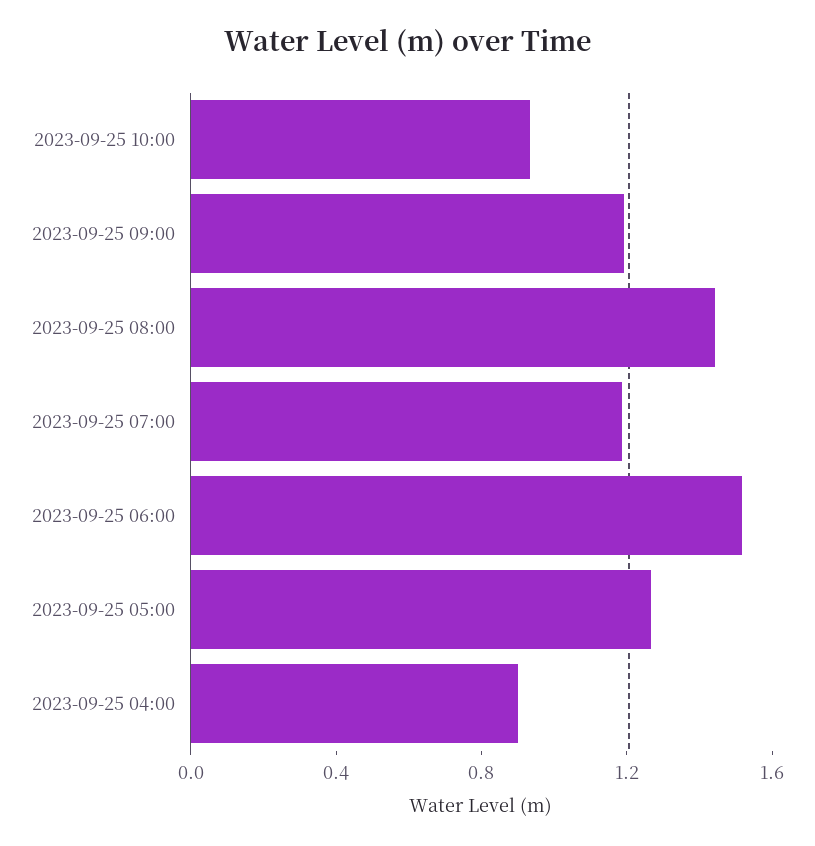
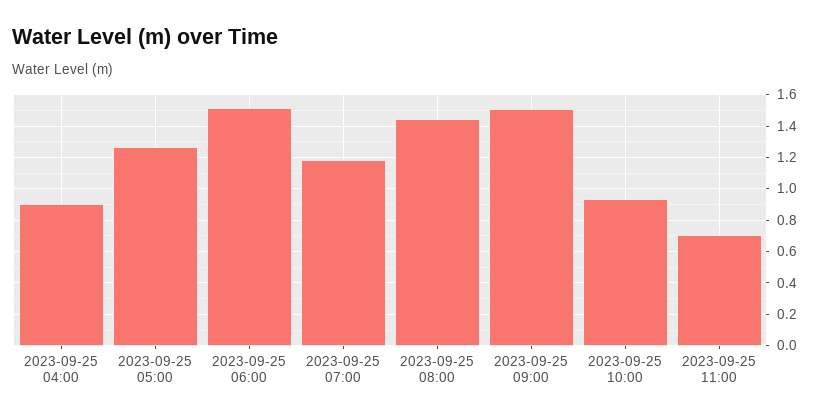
2023-09-25 09:00: 1.2 -> 1.5
2023-09-25 11:00: none -> 0.7

